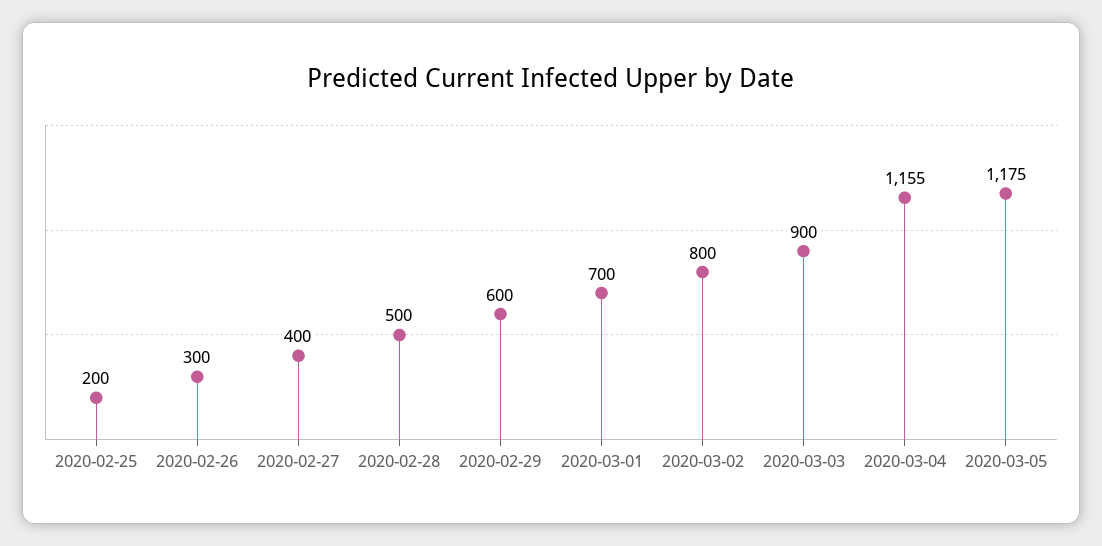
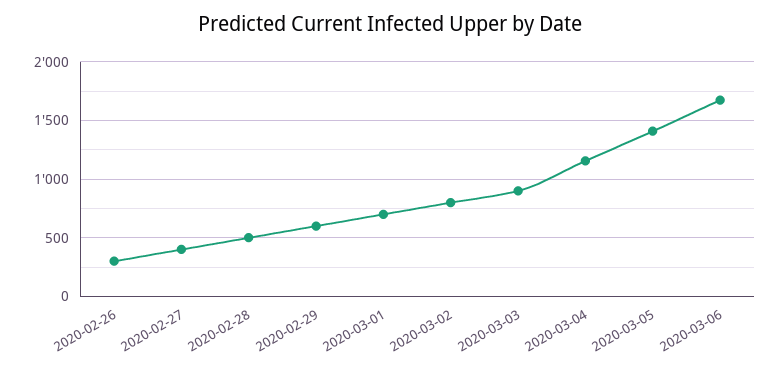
2020-02-25: 200 -> none
2020-03-05: 1175 -> 1400
2020-03-06: none -> 1700

